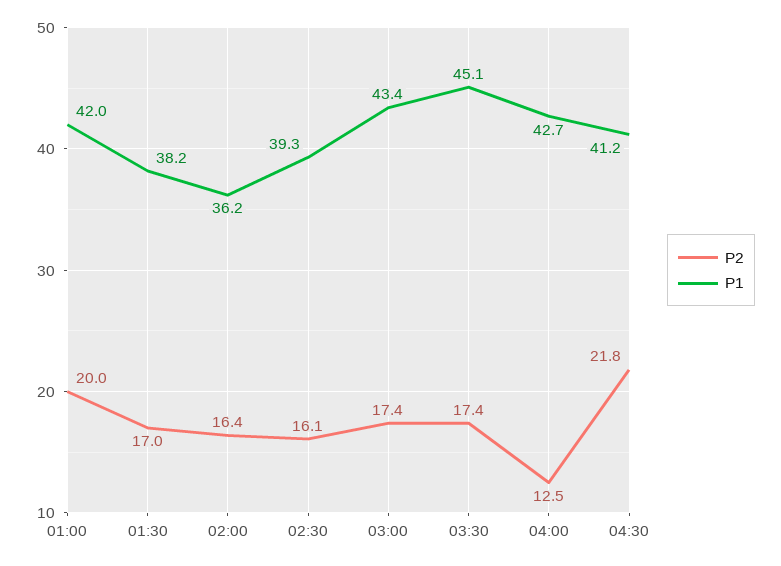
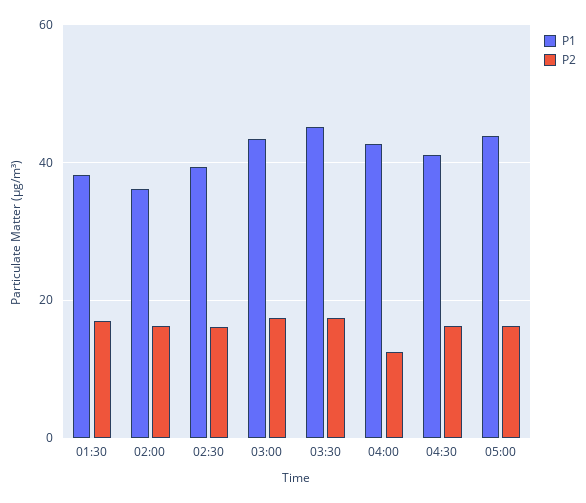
P2, 01:00: 20 -> none
P1, 01:00: 42 -> none
P2, 04:30: 21.8 -> 16
P1, 05:00: none -> 44
P2, 05:00: none -> 16

